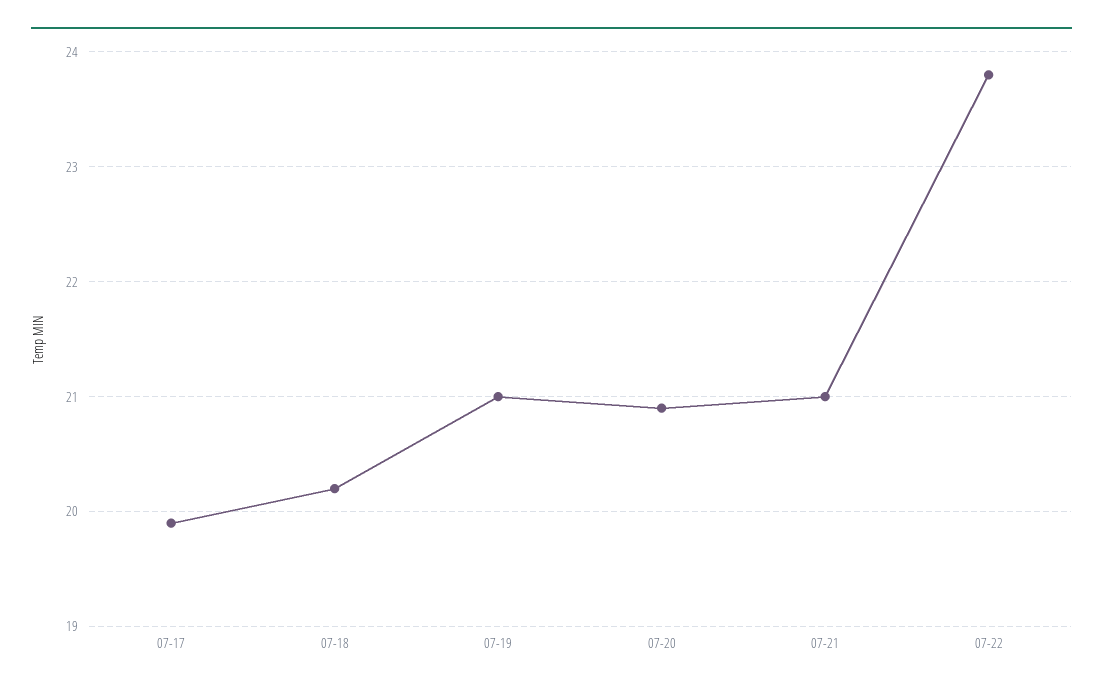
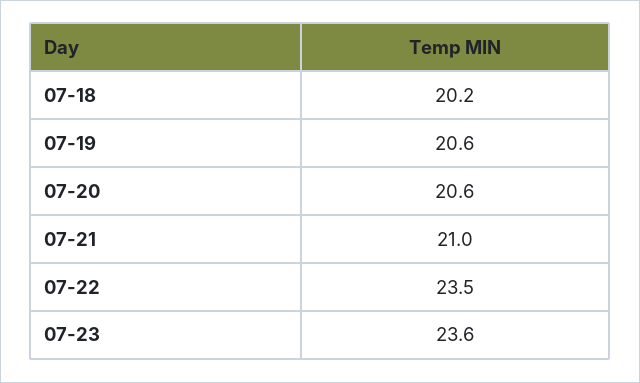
07-17: 19.9 -> none
07-19: 21 -> 20.6
07-20: 20.9 -> 20.6
07-22: 23.8 -> 23.5
07-23: none -> 23.6

